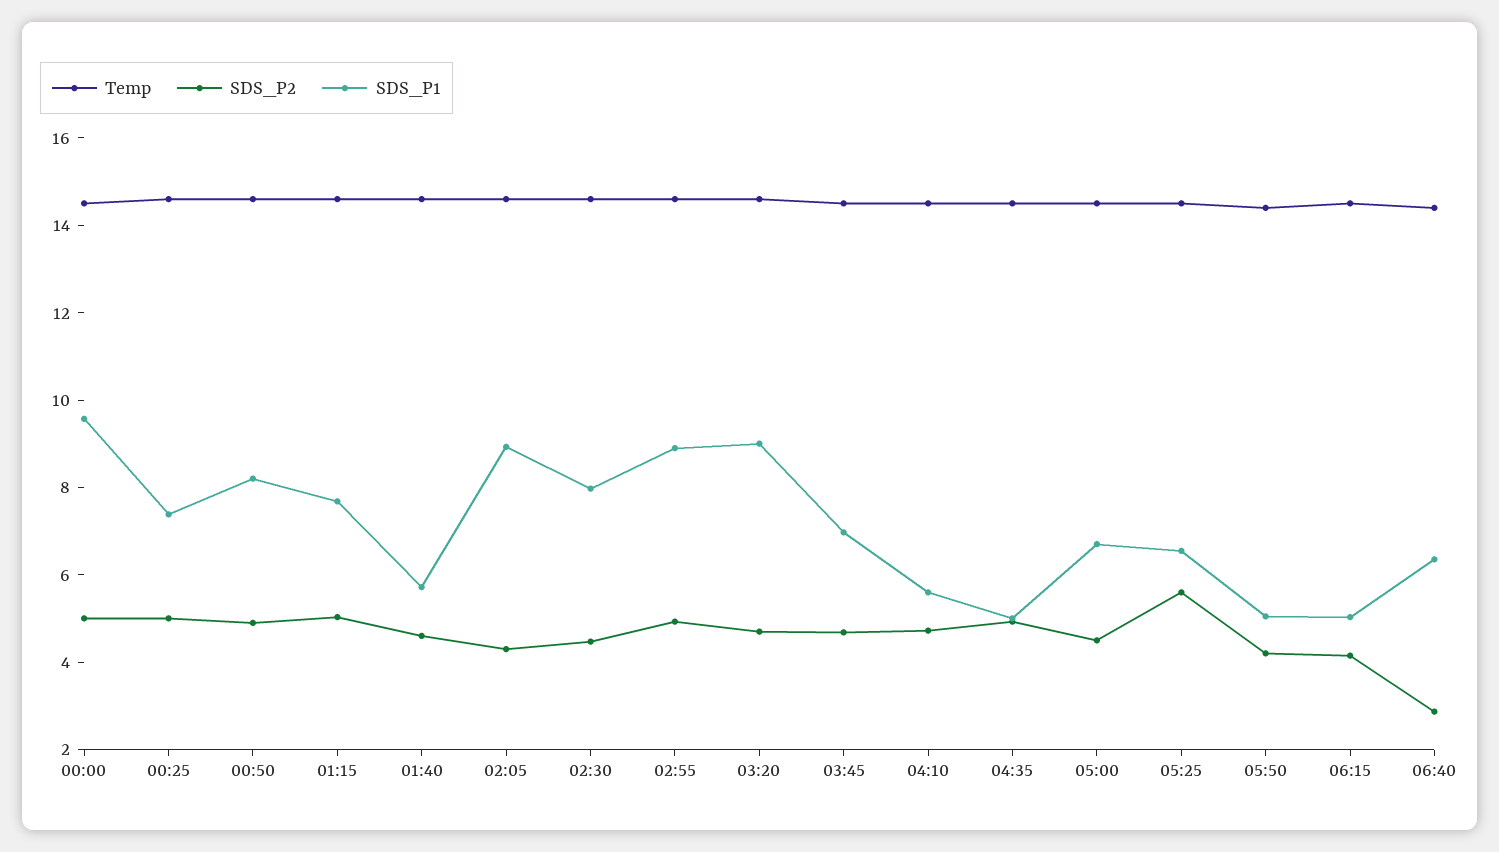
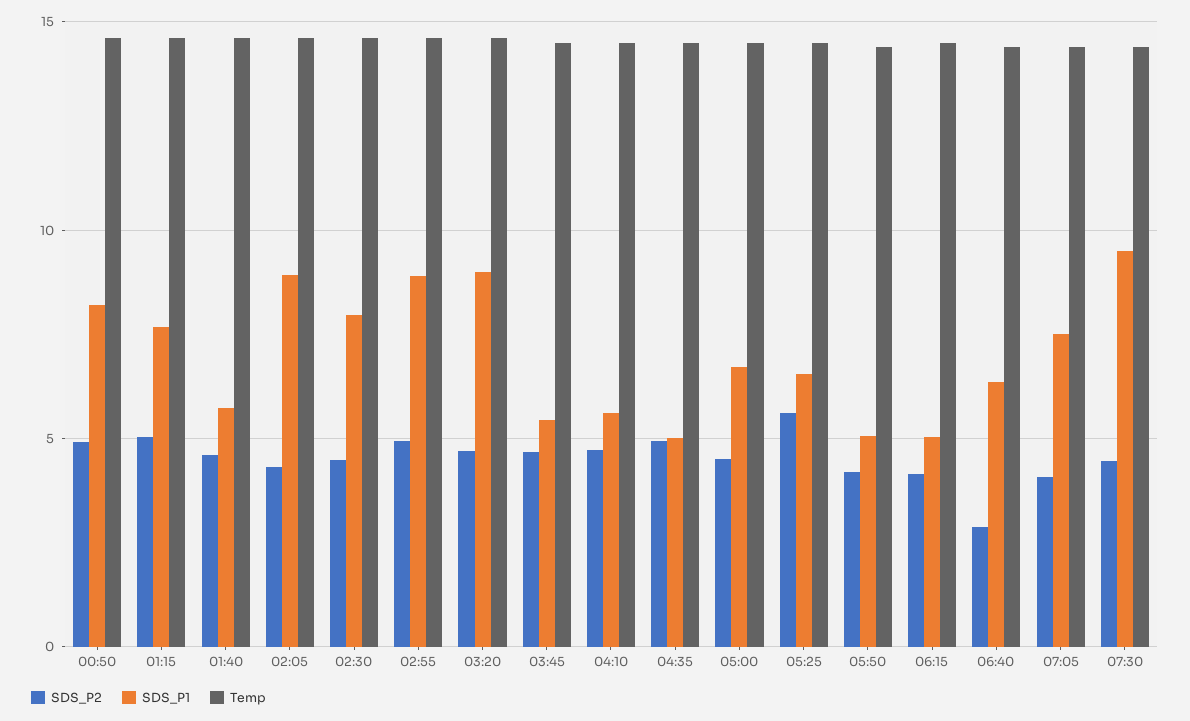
Temp, 00:00: 14.5 -> none
SDS_P2, 00:00: 5 -> none
SDS_P1, 00:00: 9.5 -> none
Temp, 00:25: 14.5 -> none
SDS_P2, 00:25: 5 -> none
SDS_P1, 00:25: 7.5 -> none
SDS_P1, 03:45: 7 -> 5.5
SDS_P2, 07:05: none -> 4
SDS_P1, 07:05: none -> 7.5
Temp, 07:05: none -> 14.5
SDS_P2, 07:30: none -> 4.5
SDS_P1, 07:30: none -> 9.5
Temp, 07:30: none -> 14.5

